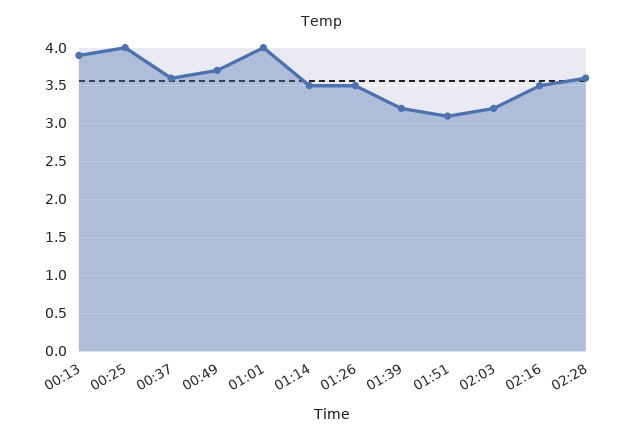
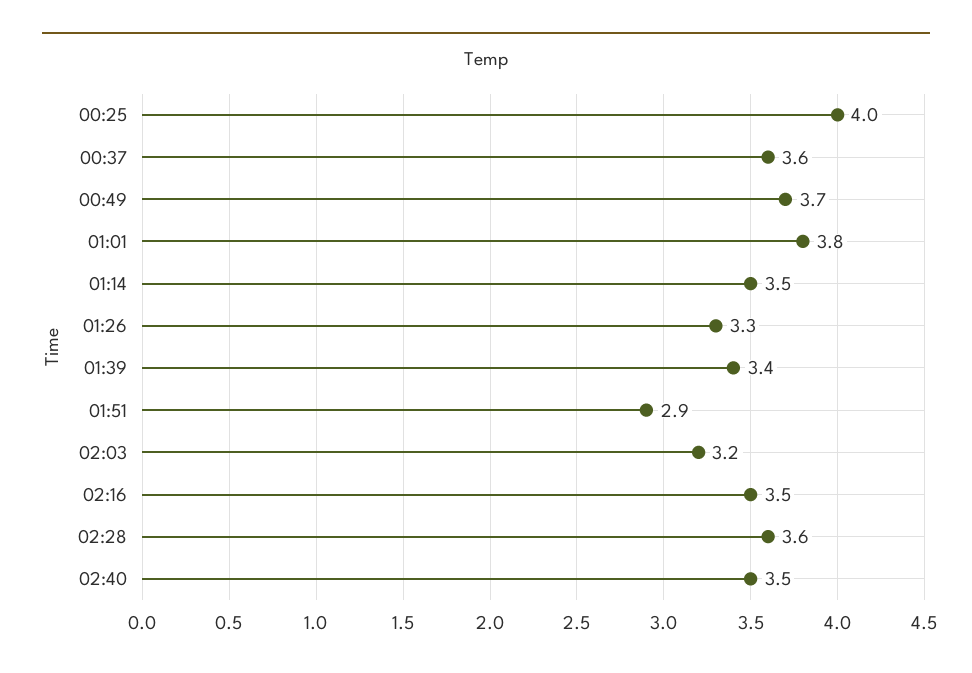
00:13: 3.9 -> none
01:01: 4 -> 3.8
01:26: 3.5 -> 3.3
01:39: 3.2 -> 3.4
01:51: 3.1 -> 2.9
02:40: none -> 3.5

